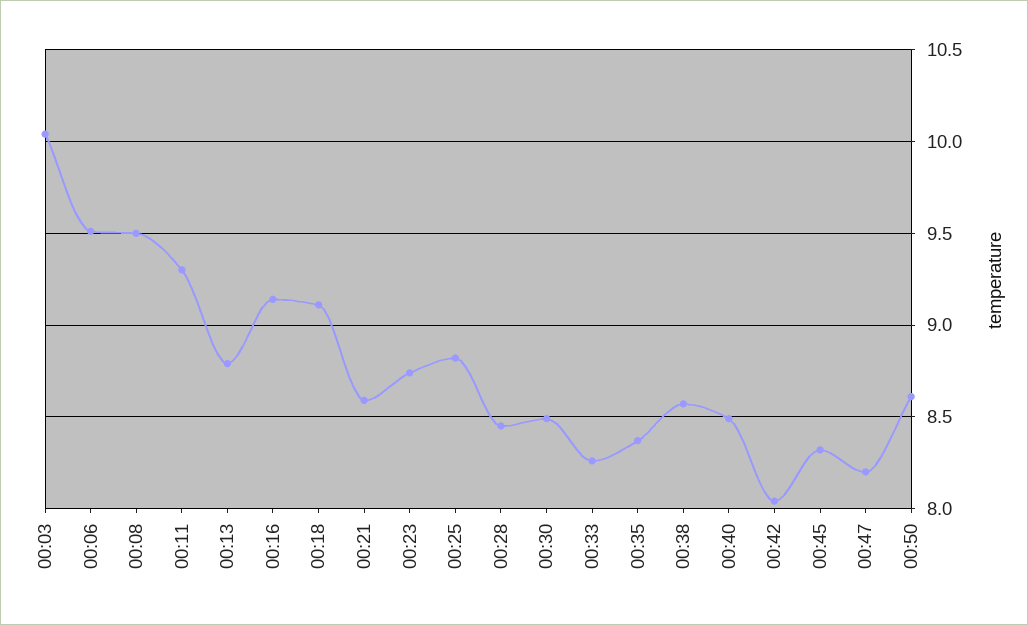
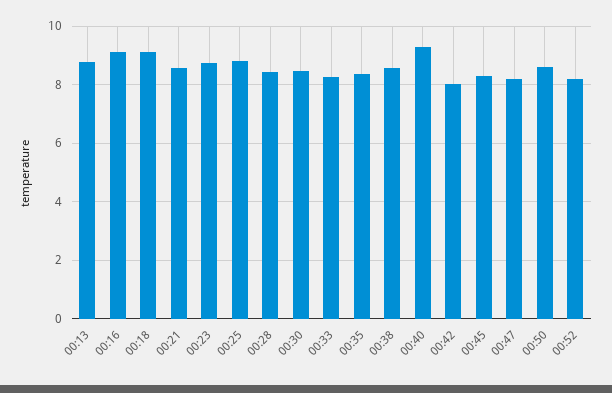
00:03: 10.05 -> none
00:06: 9.5 -> none
00:08: 9.5 -> none
00:11: 9.3 -> none
00:40: 8.5 -> 9.25
00:52: none -> 8.25

